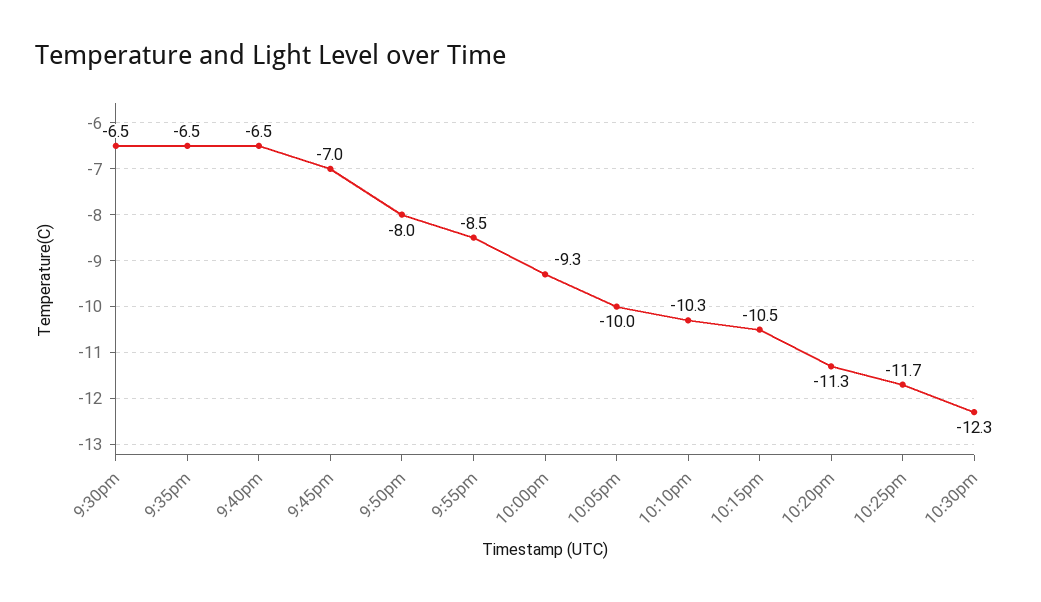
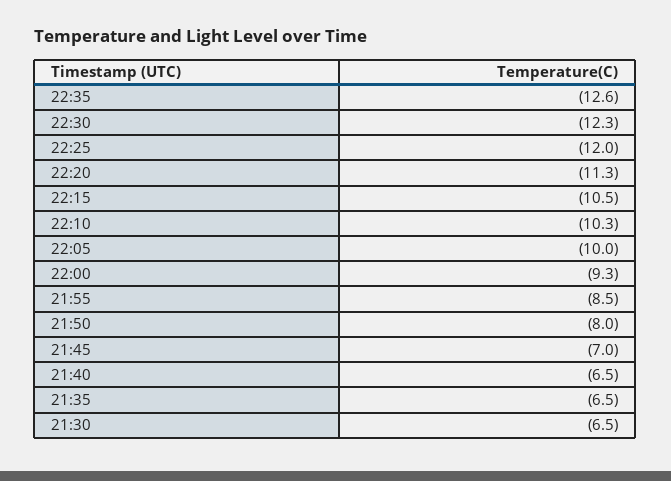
10:25pm: -11.7 -> -12
22:35: none -> -12.6

